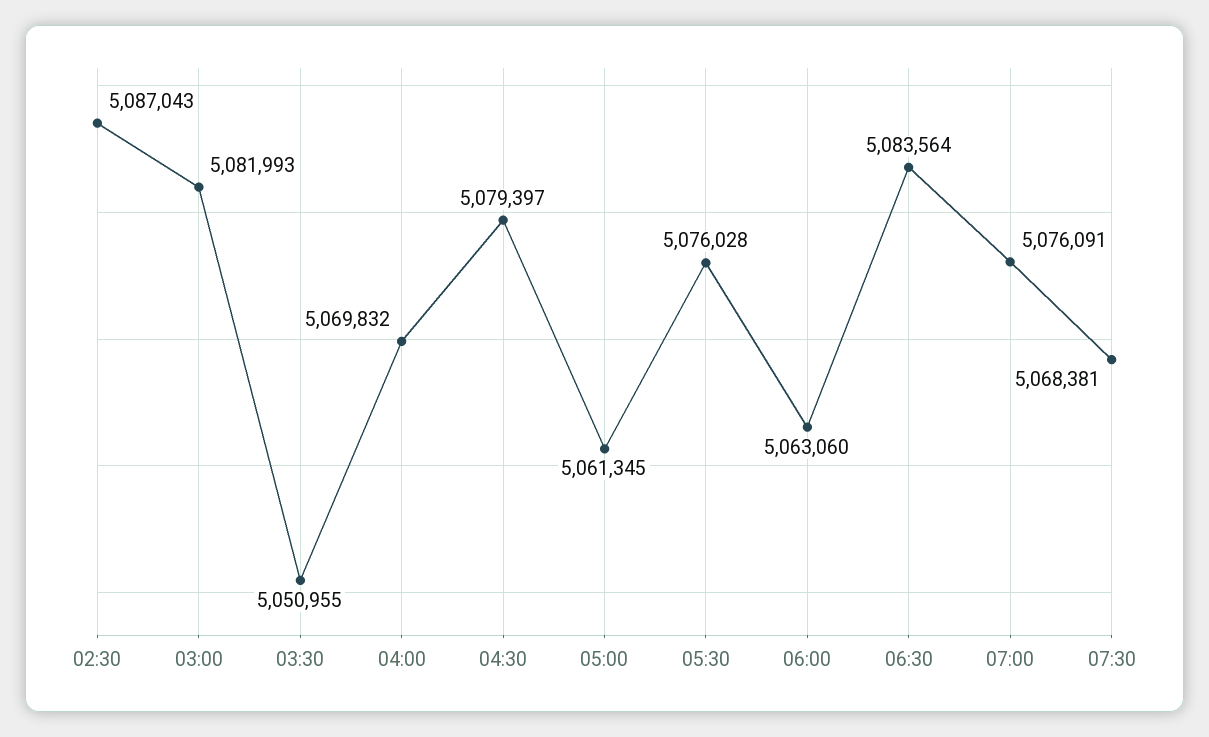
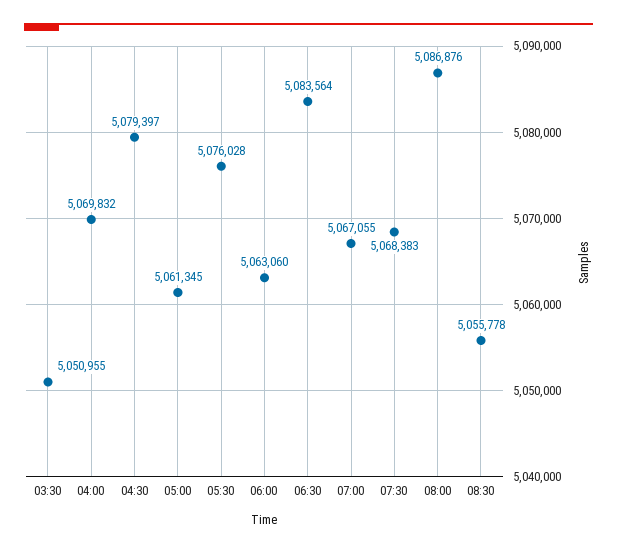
02:30: 5087043 -> none
03:00: 5081993 -> none
07:00: 5076091 -> 5067055
07:30: 5068381 -> 5068383
08:00: none -> 5086876
08:30: none -> 5055778

